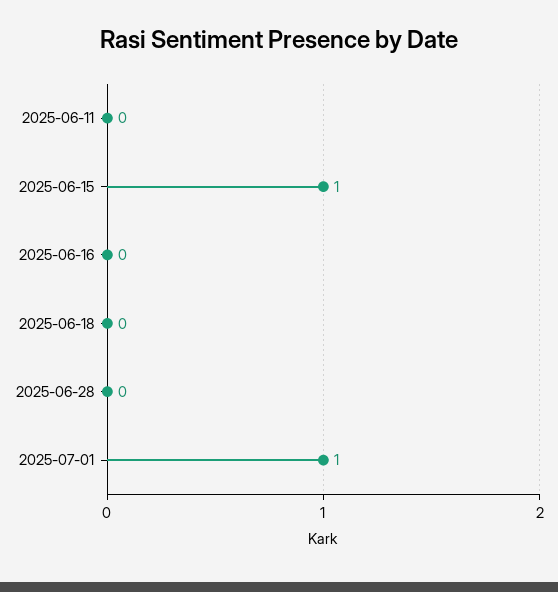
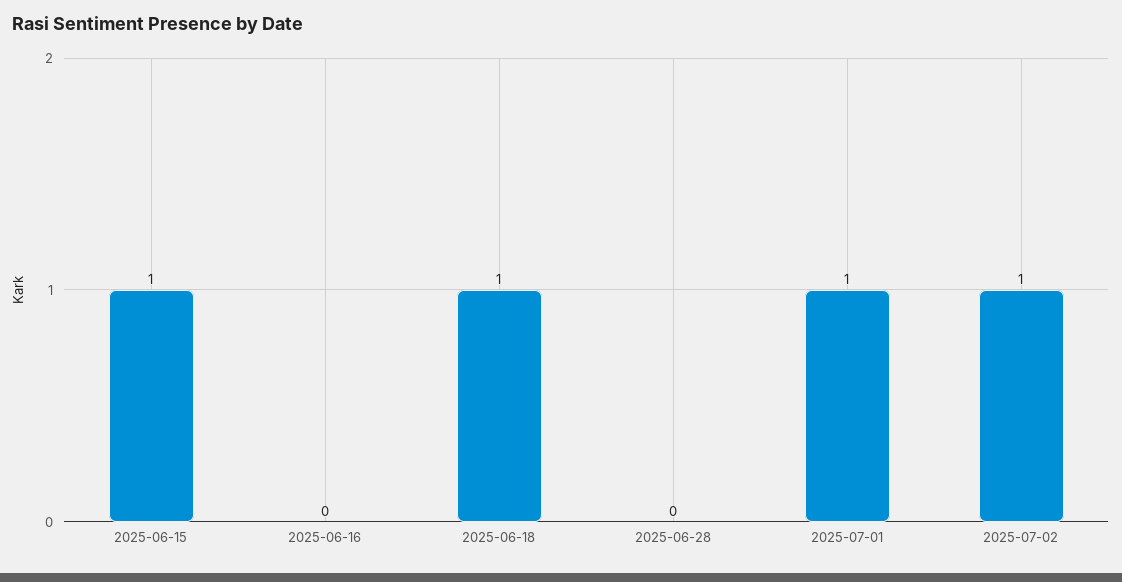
2025-06-11: 0 -> none
2025-06-18: 0 -> 1
2025-07-02: none -> 1

